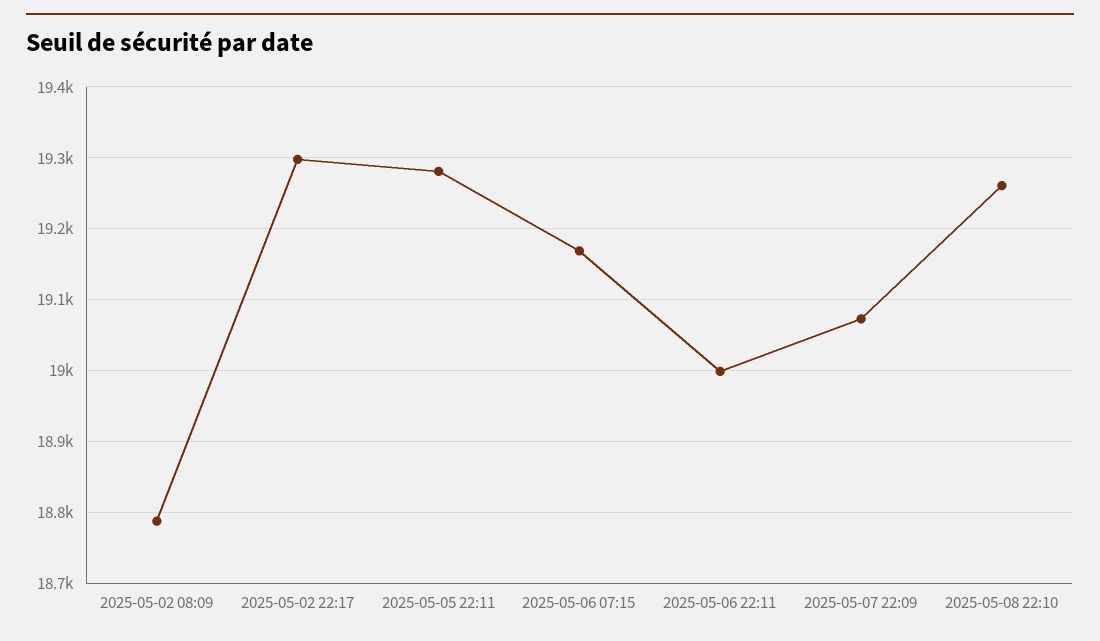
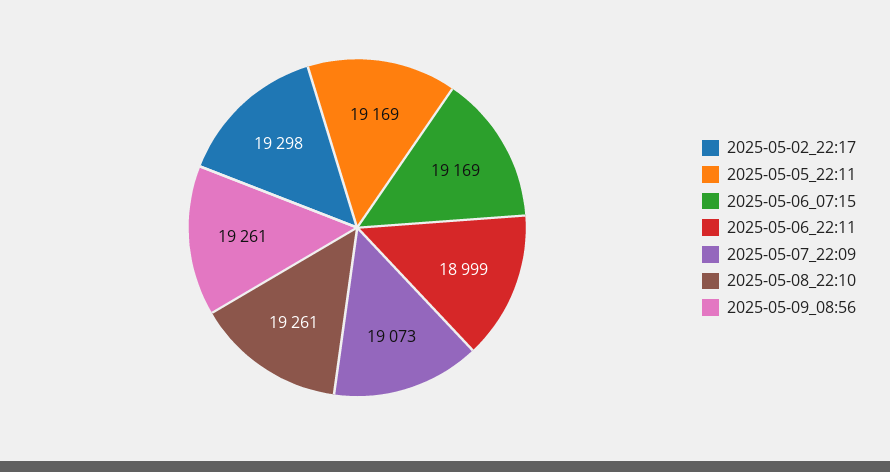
2025-05-02 08:09: 18790 -> none
2025-05-05 22:11: 19280 -> 19169
2025-05-09_08:56: none -> 19261

